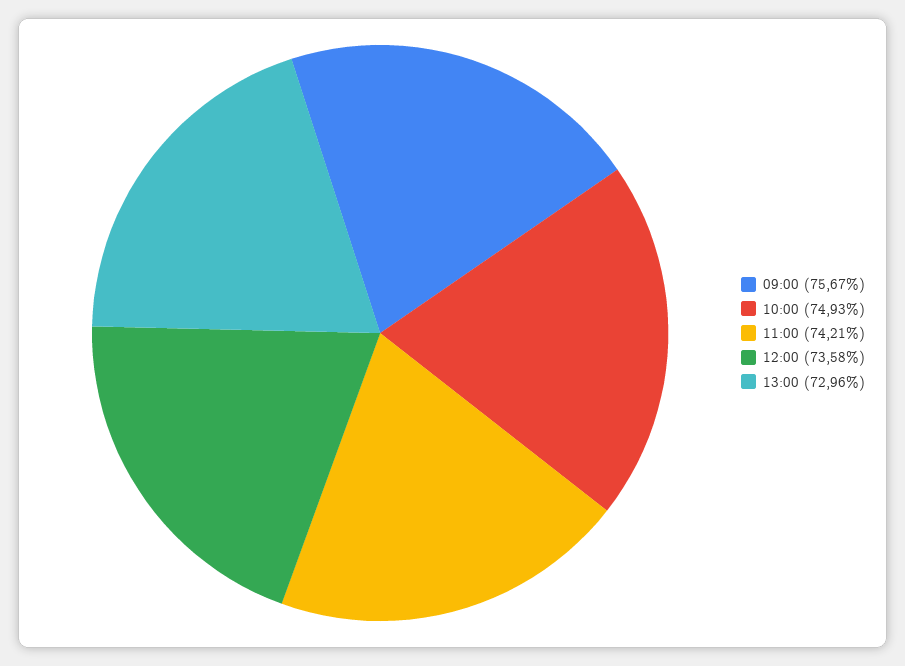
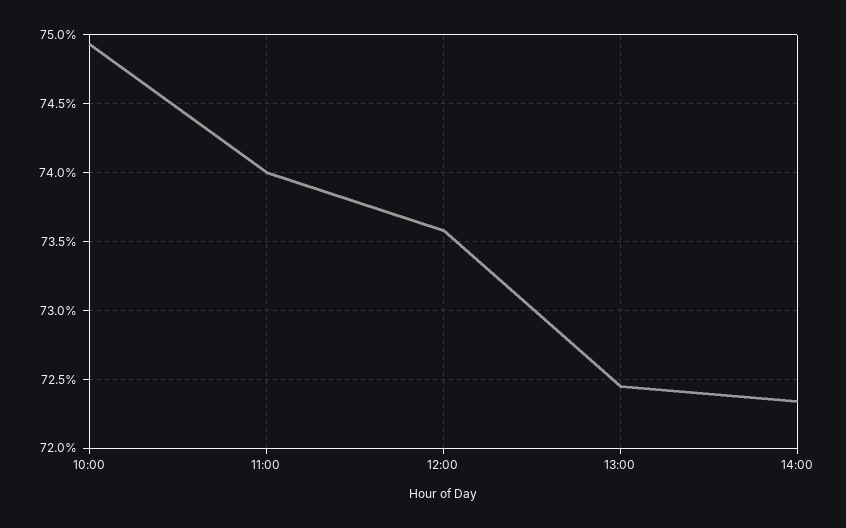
09:00: 75.67 -> none
11:00: 74.21 -> 74
13:00: 72.96 -> 72.45
14:00: none -> 72.35

